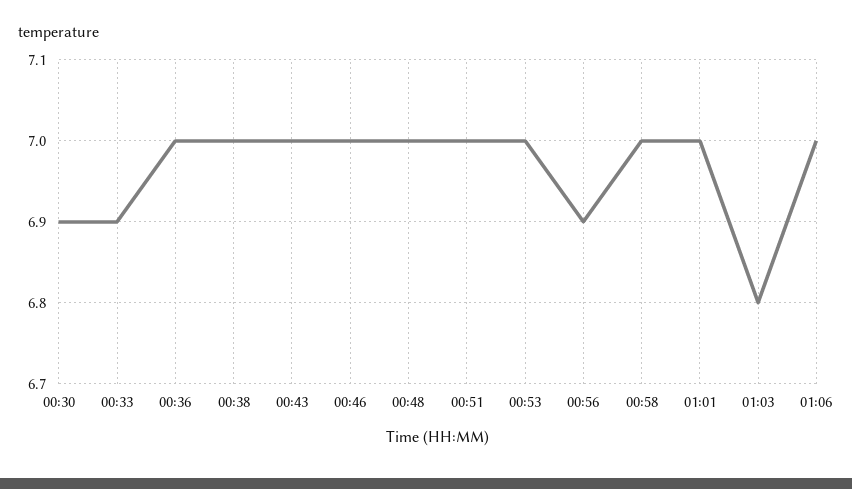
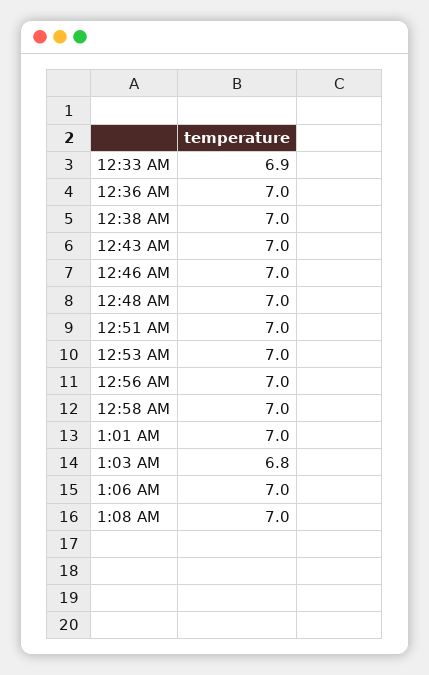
00:30: 6.9 -> none
00:56: 6.9 -> 7
1:08 AM: none -> 7

